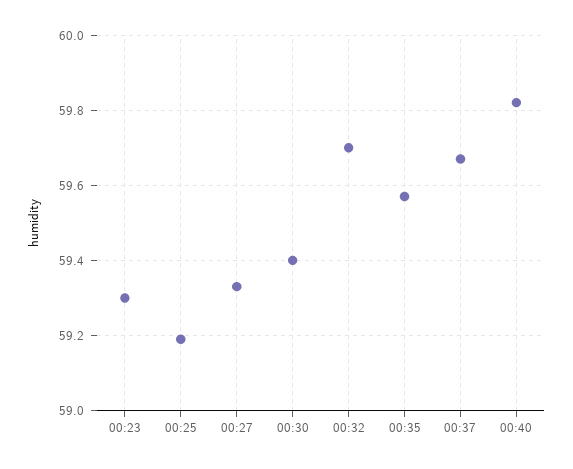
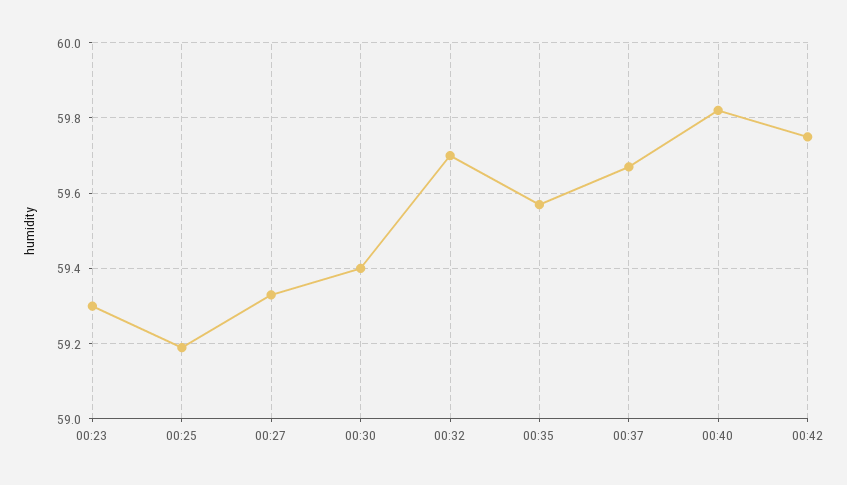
00:42: none -> 59.75

